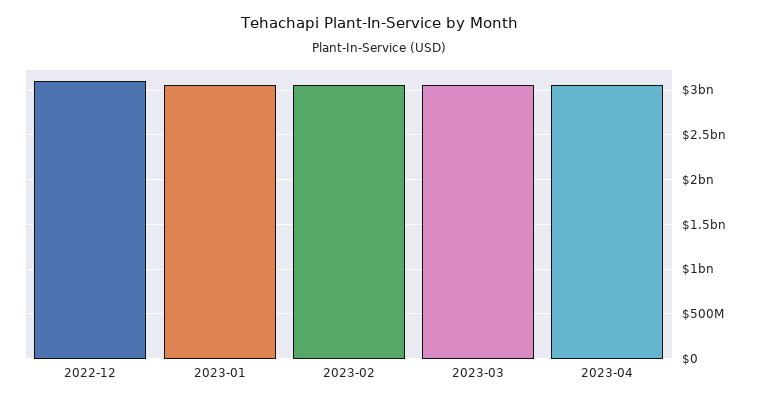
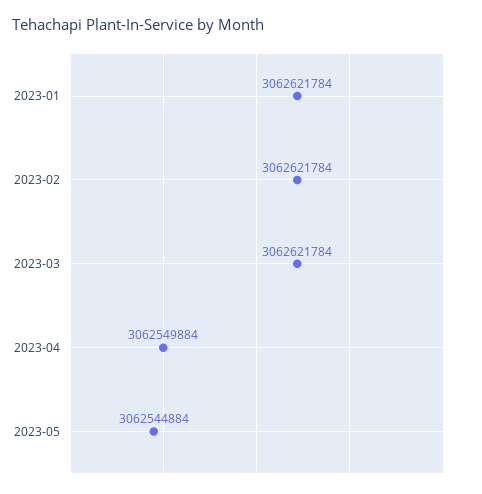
2022-12: 3100000000 -> none
2023-05: none -> 3062544884

